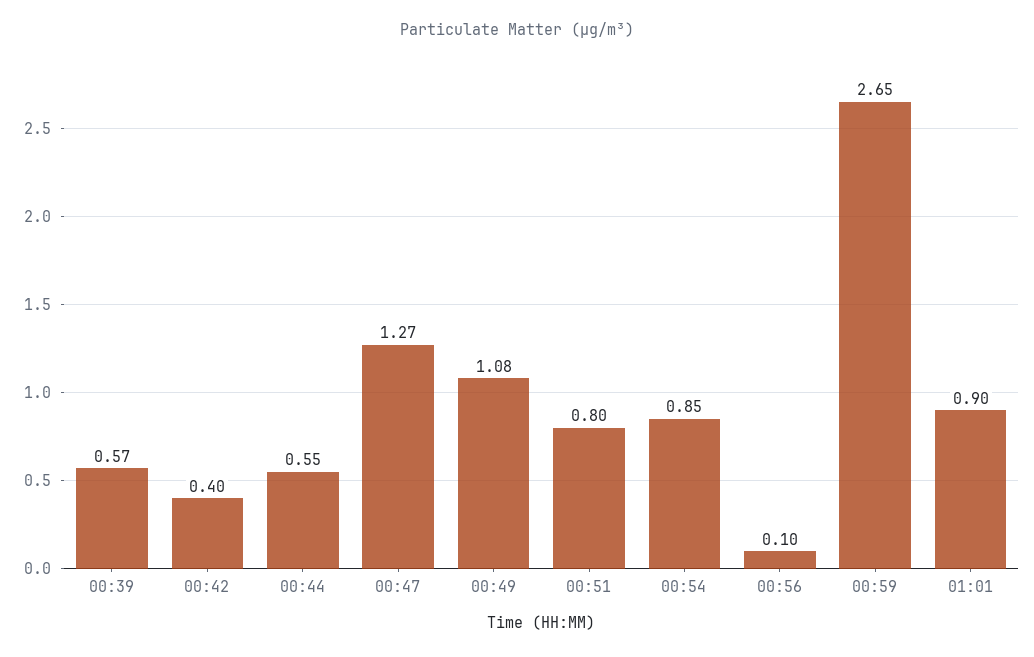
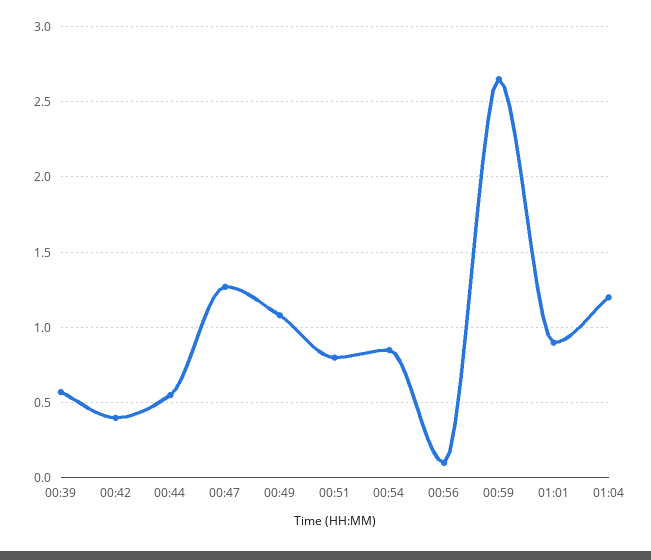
01:04: none -> 1.2

